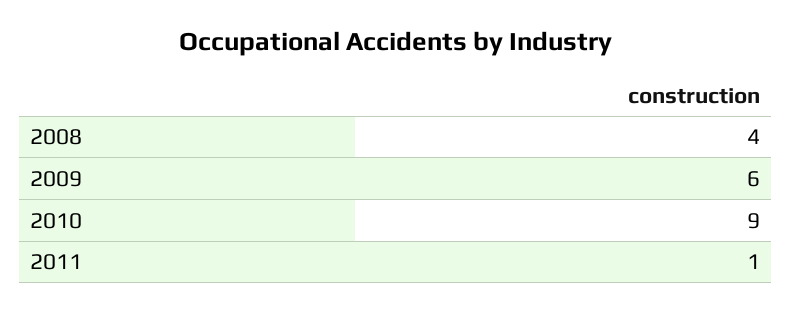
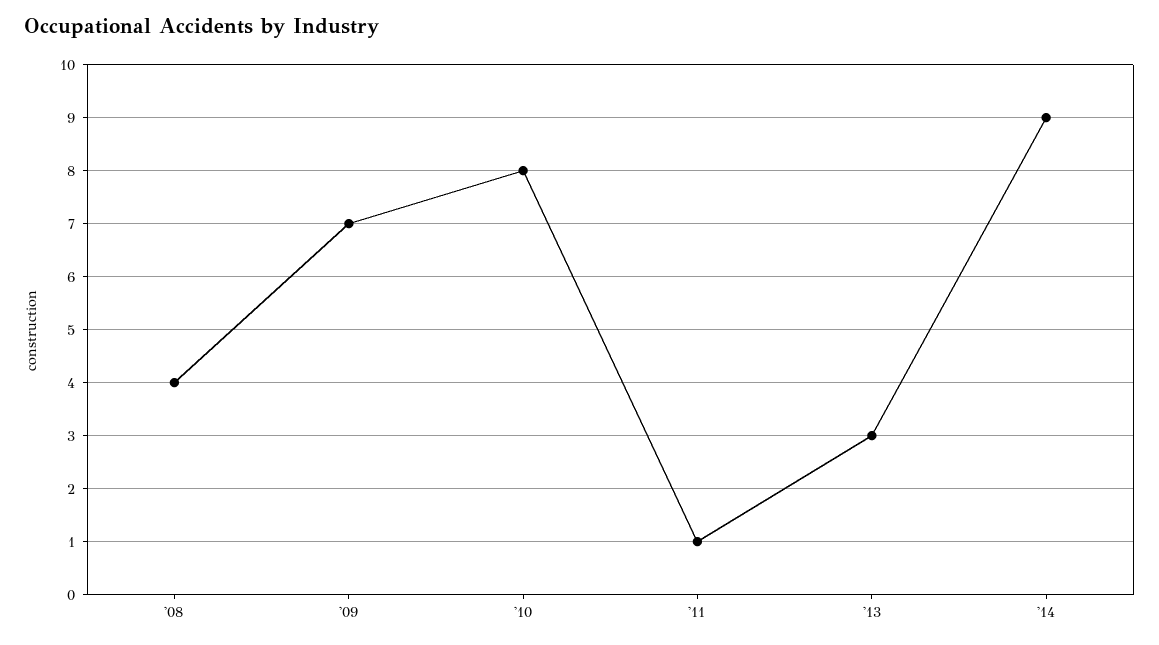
2009: 6 -> 7
2010: 9 -> 8
'13: none -> 3
'14: none -> 9

